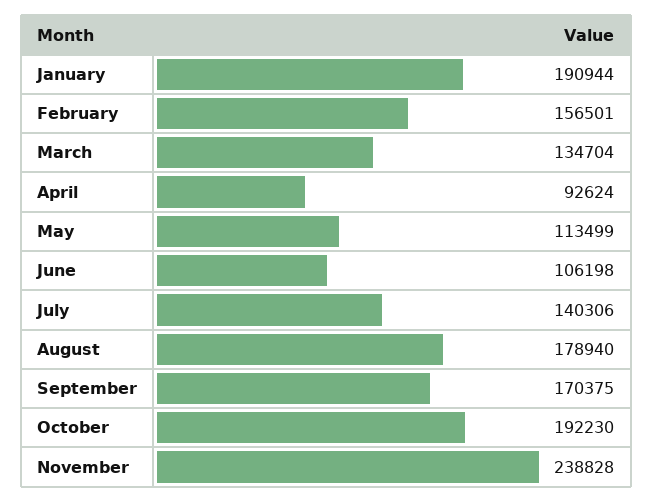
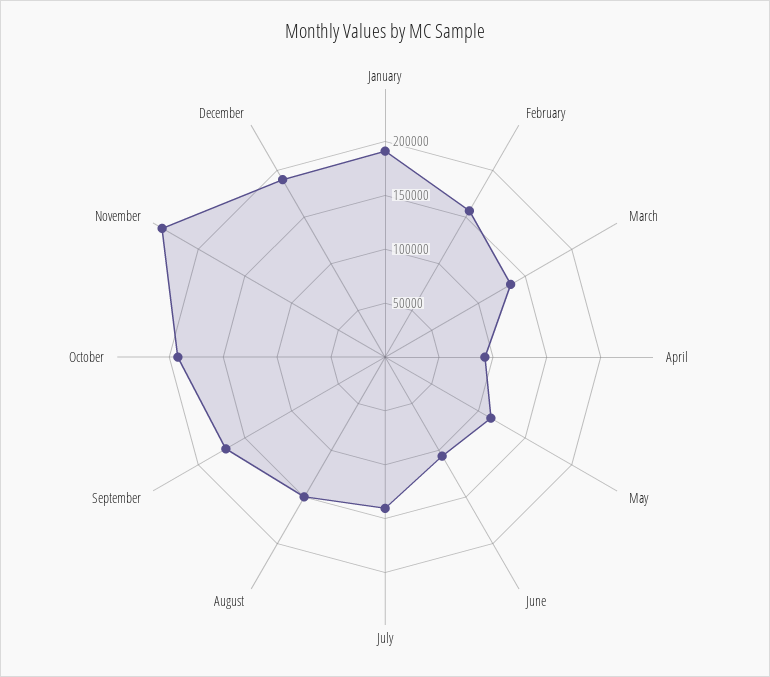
August: 178940 -> 150000
December: none -> 190000

